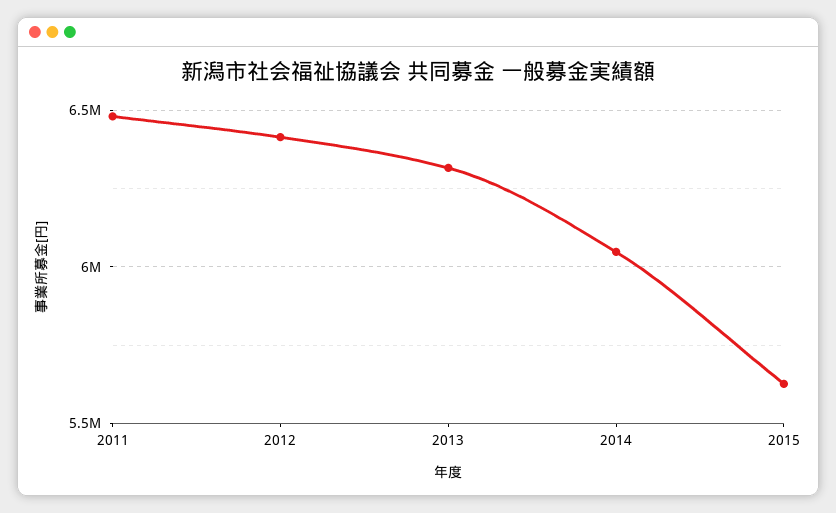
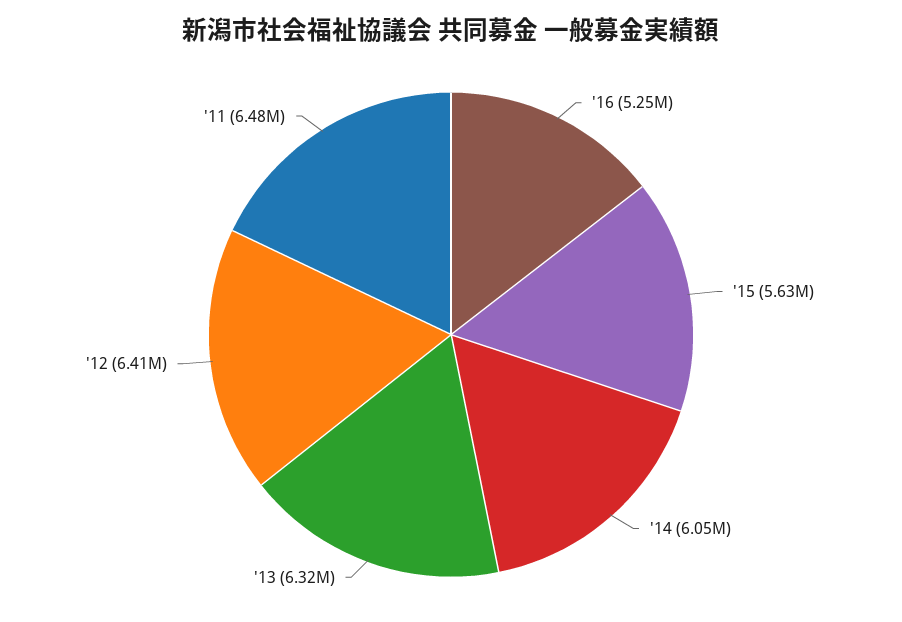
'16: none -> 5250000

